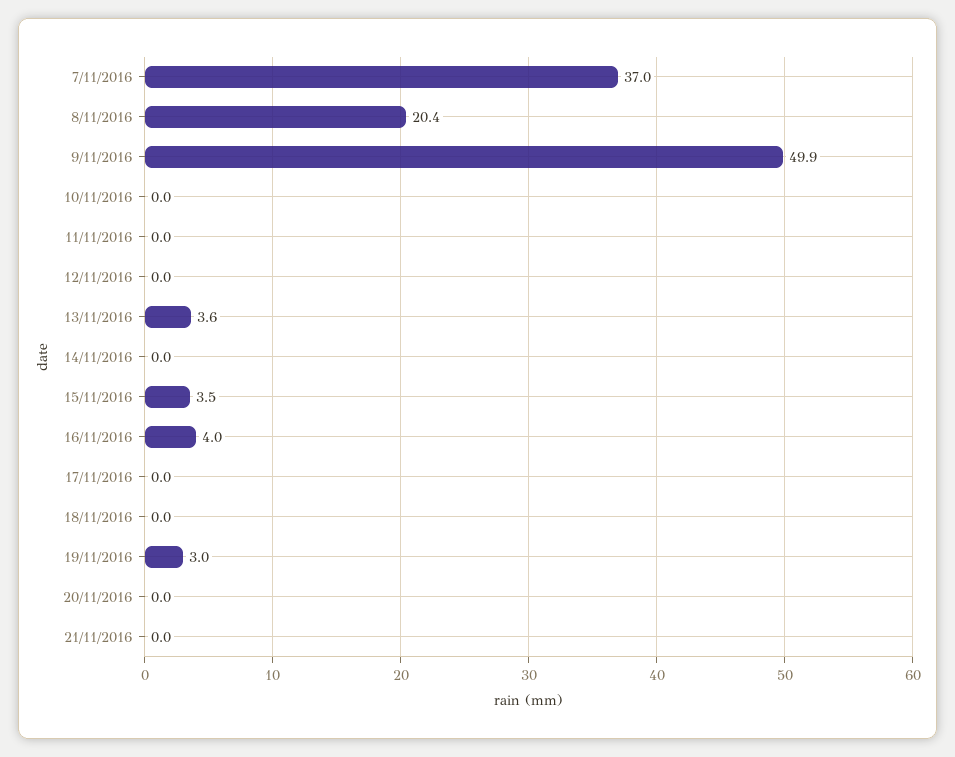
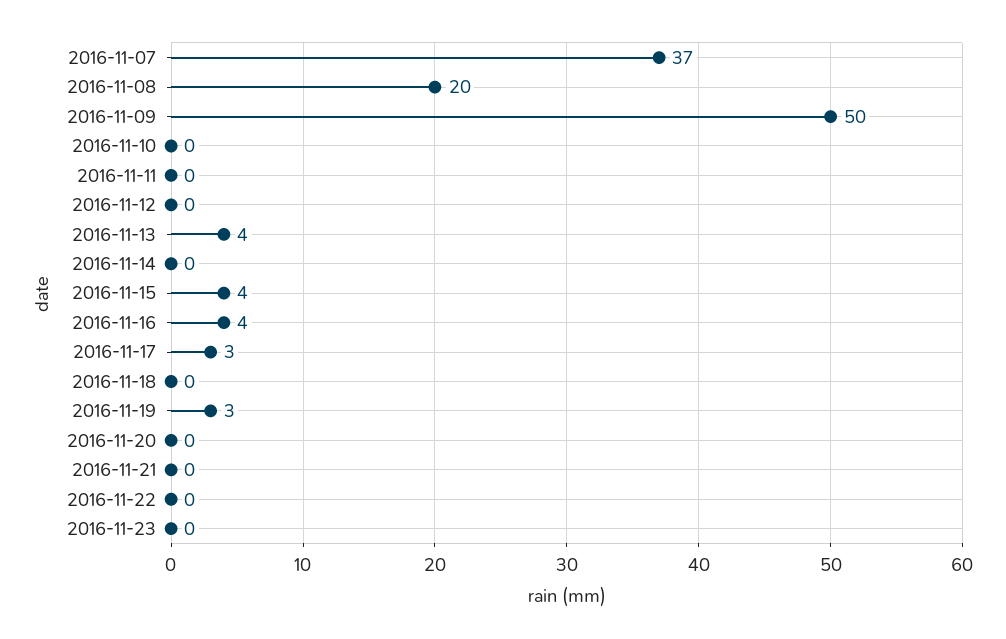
17/11/2016: 0 -> 3
2016-11-22: none -> 0
2016-11-23: none -> 0

